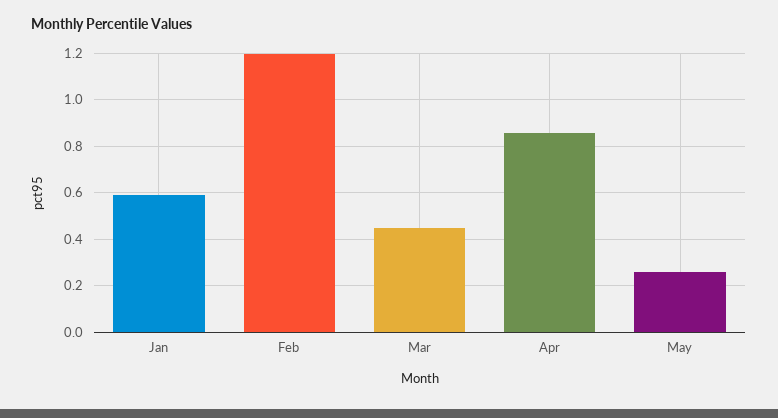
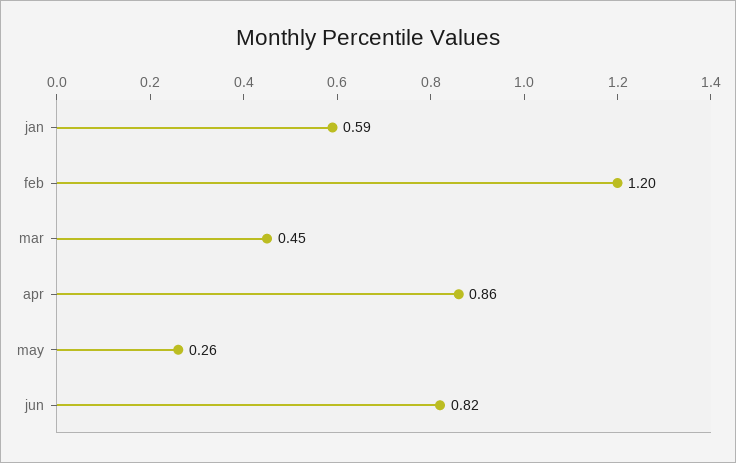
jun: none -> 0.82

